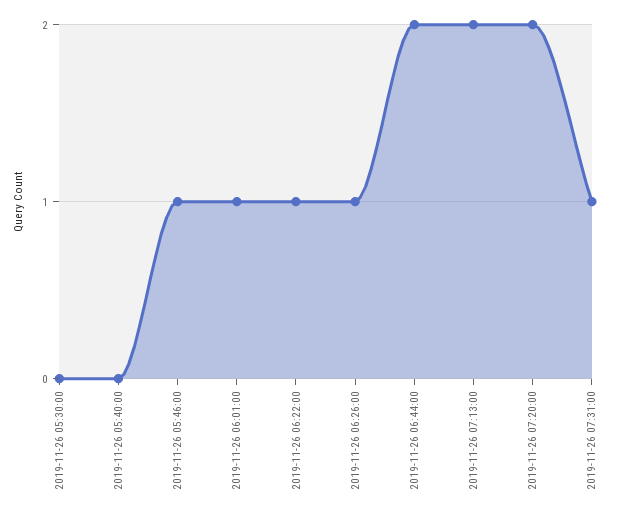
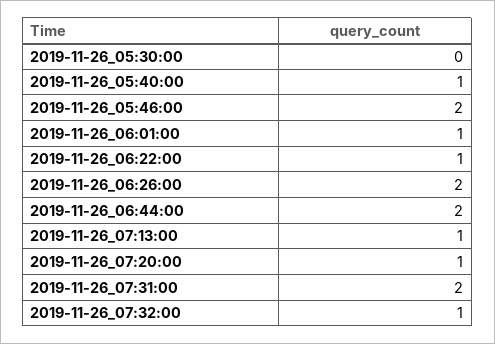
2019-11-26 05:40:00: 0 -> 1
2019-11-26 05:46:00: 1 -> 2
2019-11-26 06:26:00: 1 -> 2
2019-11-26 07:13:00: 2 -> 1
2019-11-26 07:20:00: 2 -> 1
2019-11-26 07:31:00: 1 -> 2
2019-11-26_07:32:00: none -> 1

